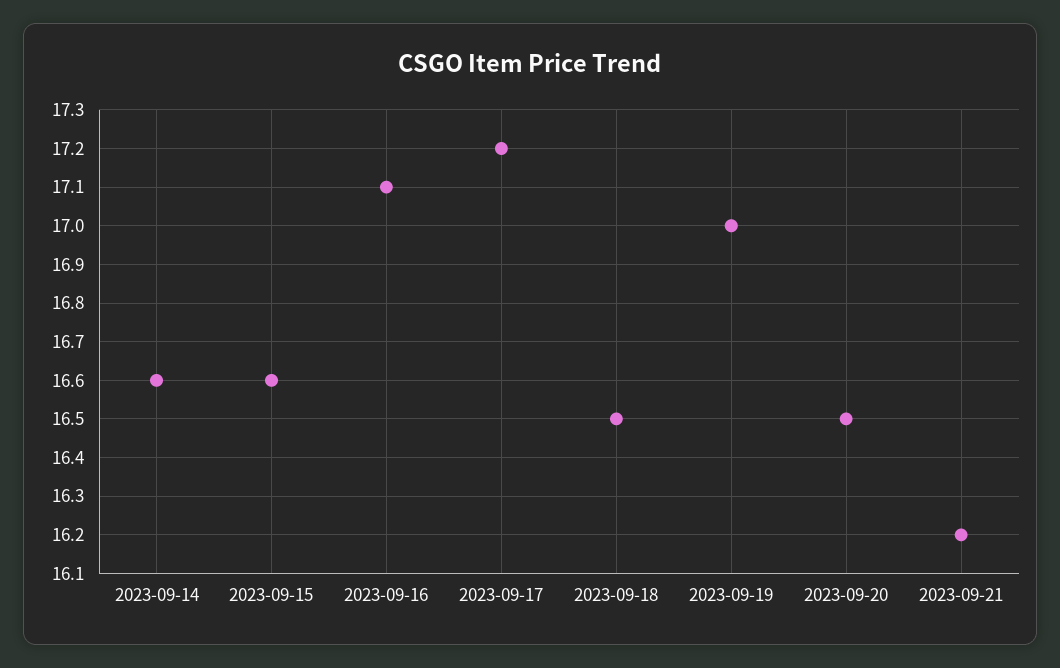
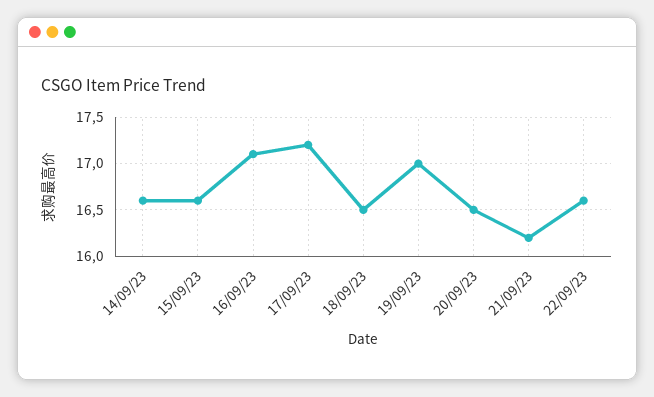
22/09/23: none -> 16.6

